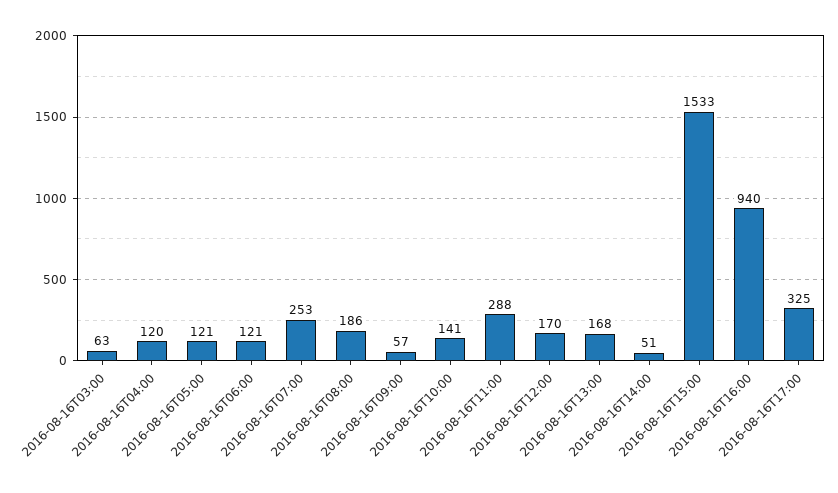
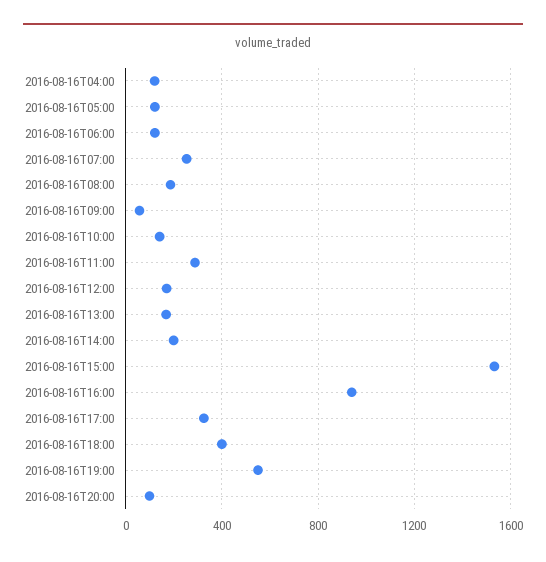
2016-08-16T03:00: 63 -> none
2016-08-16T14:00: 51 -> 200
2016-08-16T18:00: none -> 400
2016-08-16T19:00: none -> 550
2016-08-16T20:00: none -> 100

